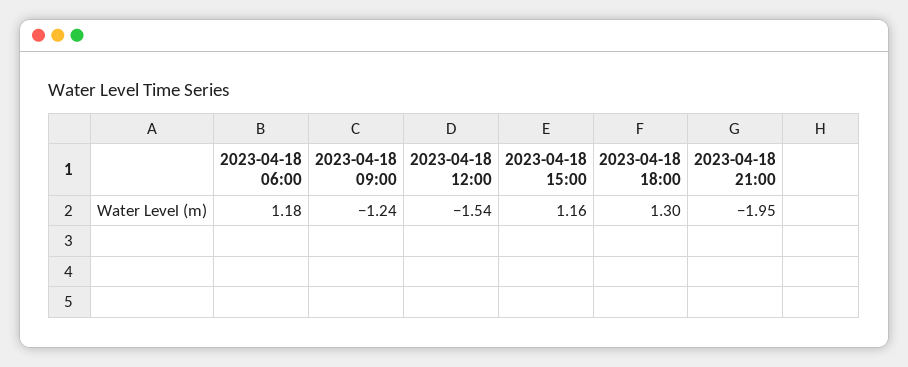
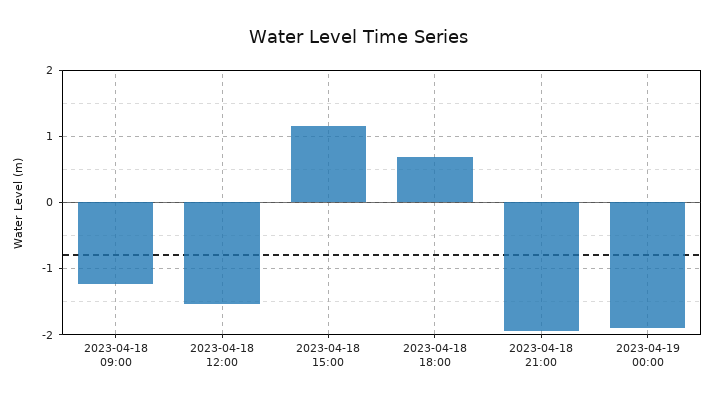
2023-04-18 06:00: 1.18 -> none
2023-04-18 18:00: 1.3 -> 0.7
2023-04-19 00:00: none -> -1.9

